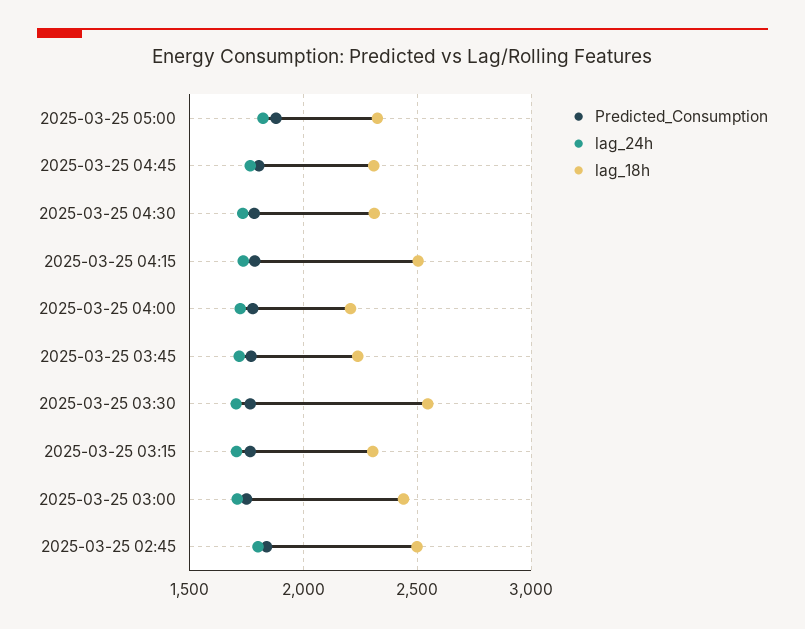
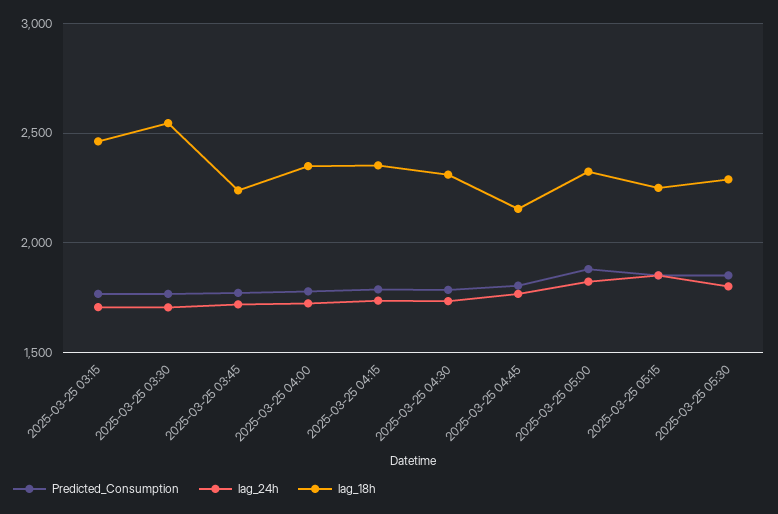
lag_18h, 2025-03-25 04:45: 2300 -> 2150
lag_18h, 2025-03-25 04:15: 2500 -> 2350
lag_18h, 2025-03-25 04:00: 2200 -> 2350
lag_18h, 2025-03-25 03:15: 2300 -> 2450
Predicted_Consumption, 2025-03-25 03:00: 1750 -> none
lag_24h, 2025-03-25 03:00: 1700 -> none
lag_18h, 2025-03-25 03:00: 2450 -> none
Predicted_Consumption, 2025-03-25 02:45: 1850 -> none
lag_24h, 2025-03-25 02:45: 1800 -> none
lag_18h, 2025-03-25 02:45: 2500 -> none
Predicted_Consumption, 2025-03-25 05:15: none -> 1850
lag_24h, 2025-03-25 05:15: none -> 1850
lag_18h, 2025-03-25 05:15: none -> 2250
Predicted_Consumption, 2025-03-25 05:30: none -> 1850
lag_24h, 2025-03-25 05:30: none -> 1800
lag_18h, 2025-03-25 05:30: none -> 2300

